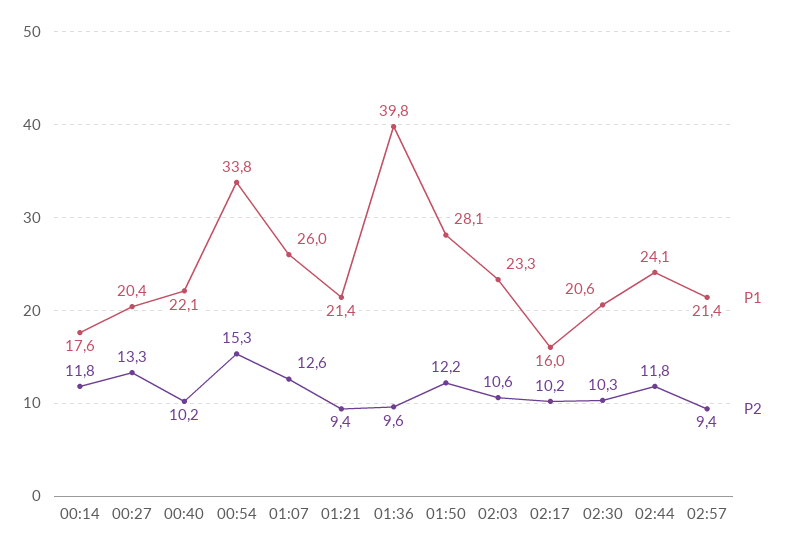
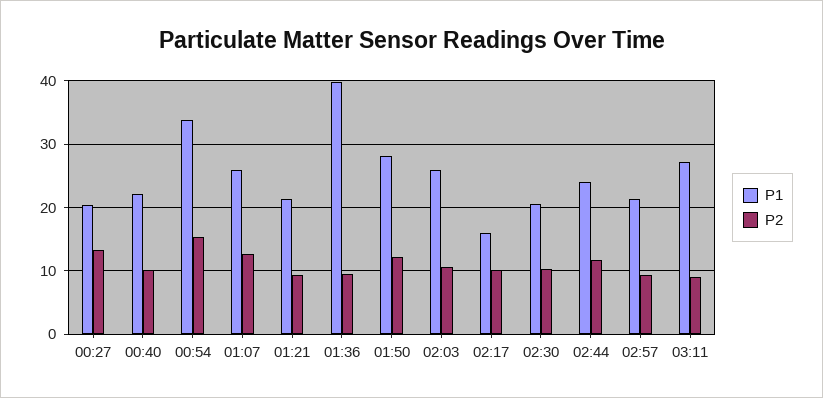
P1, 00:14: 17.6 -> none
P2, 00:14: 11.8 -> none
P1, 02:03: 23.3 -> 26
P1, 03:11: none -> 27
P2, 03:11: none -> 9

